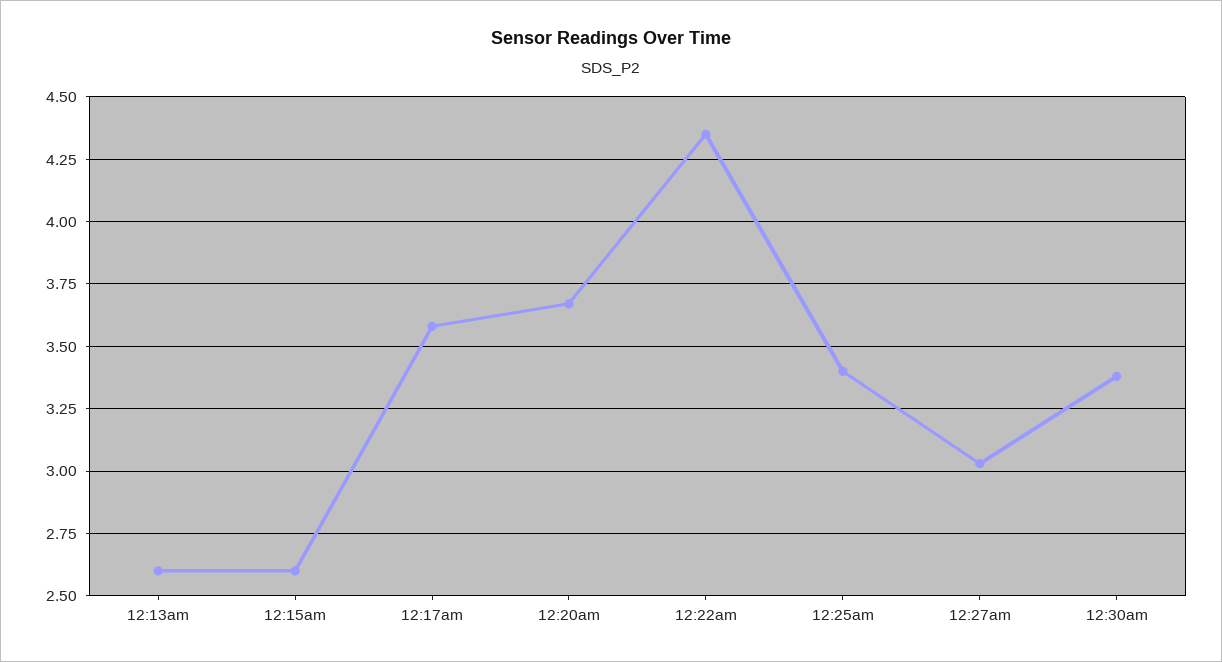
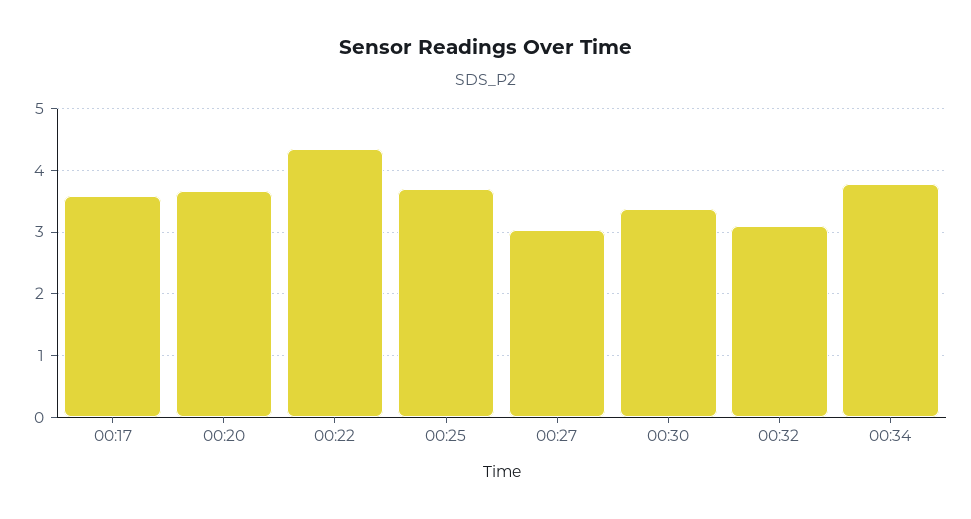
12:13am: 2.6 -> none
12:15am: 2.6 -> none
12:25am: 3.4 -> 3.7
00:32: none -> 3.1
00:34: none -> 3.8

